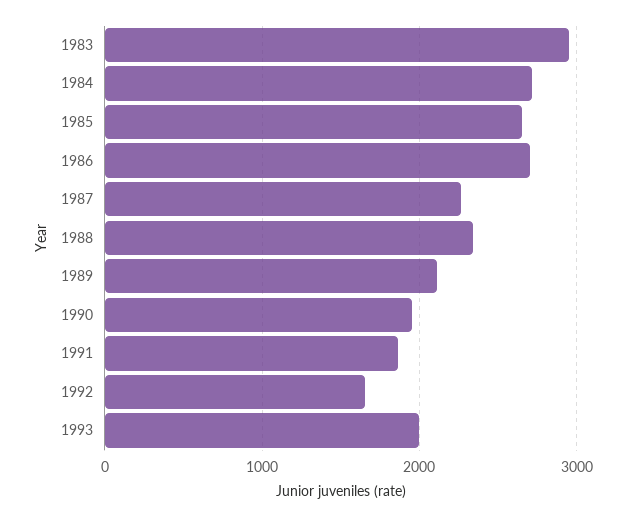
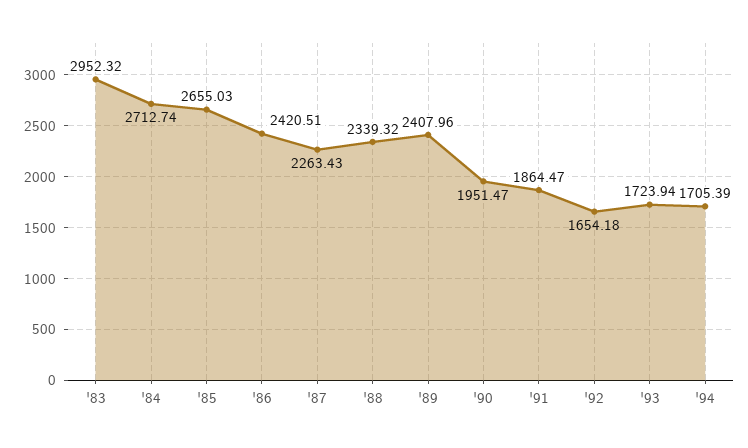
1986: 2700 -> 2420.51
1989: 2100 -> 2407.96
1993: 2000 -> 1723.94
'94: none -> 1705.39

